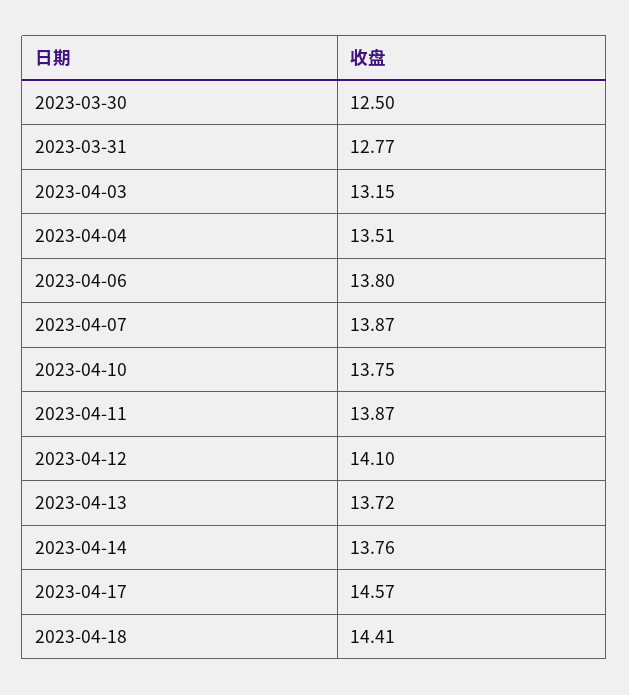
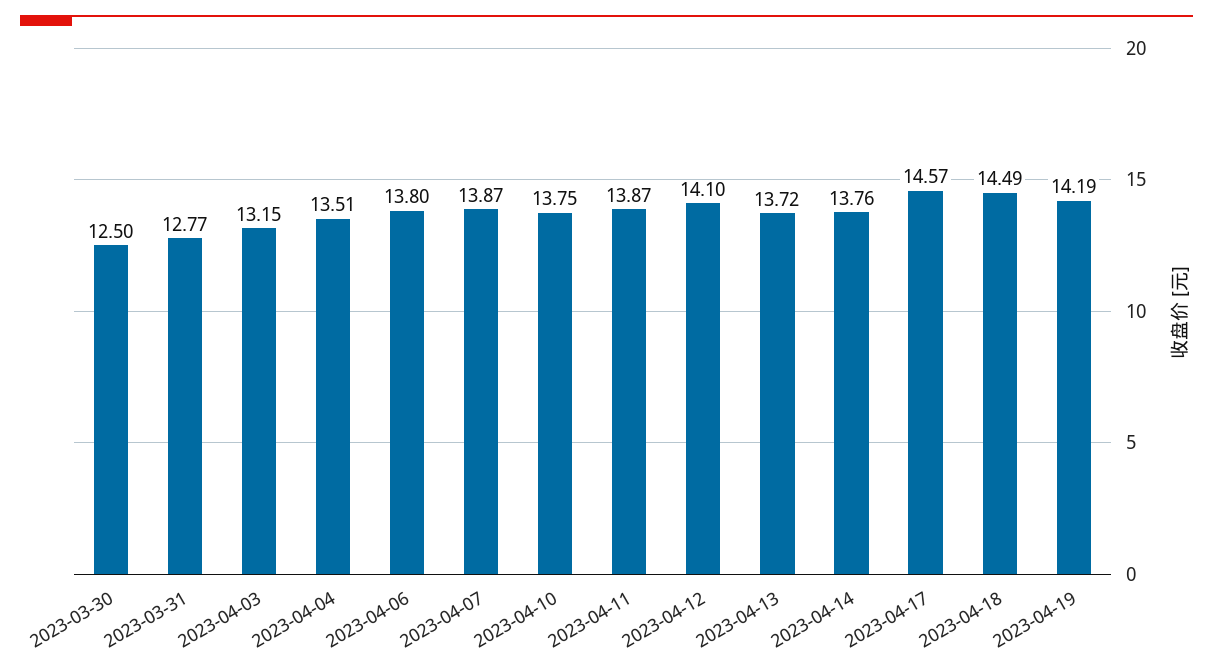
2023-04-18: 14.41 -> 14.49
2023-04-19: none -> 14.19

